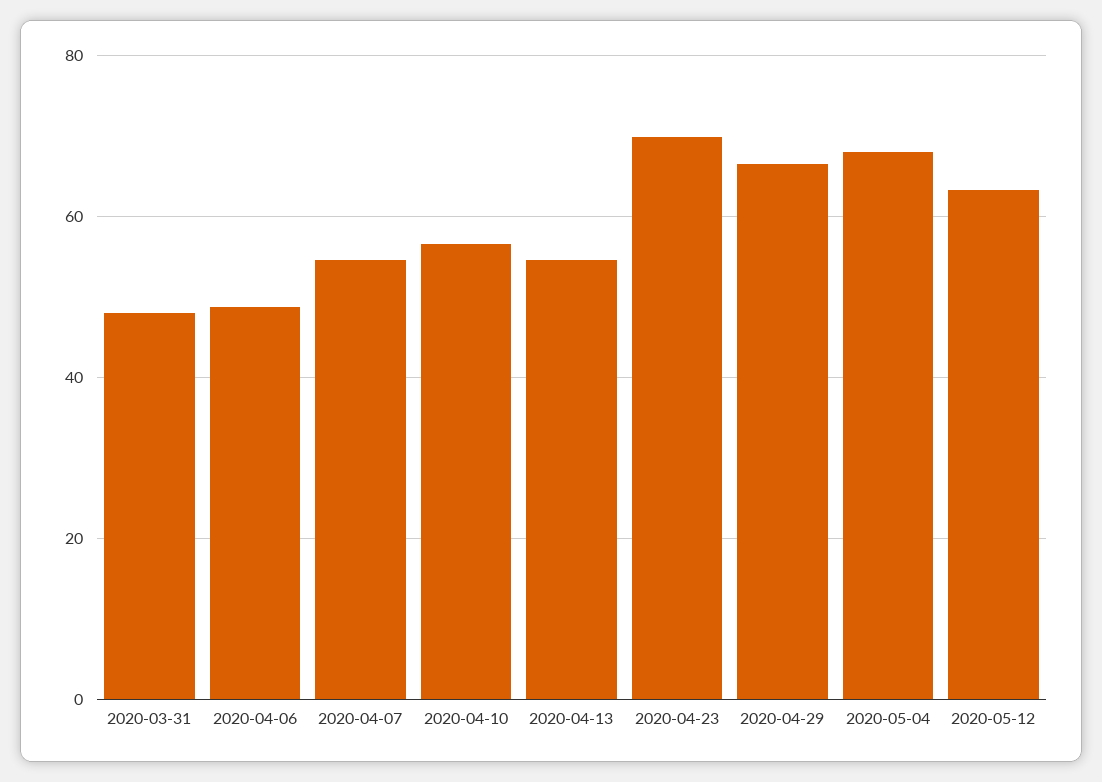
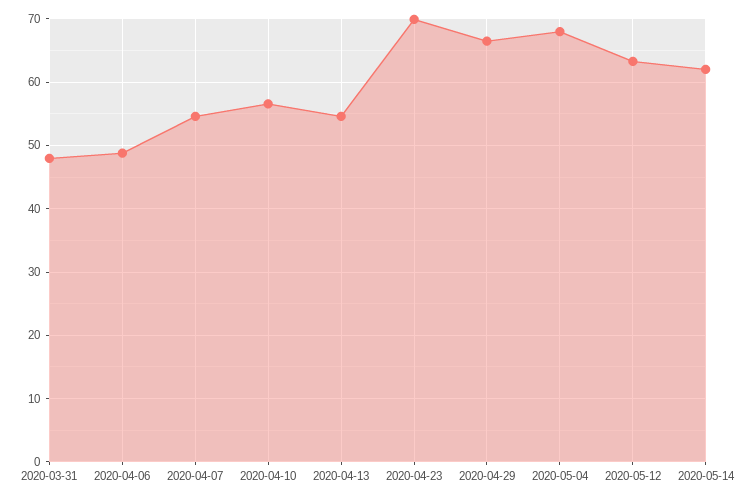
2020-05-14: none -> 62

